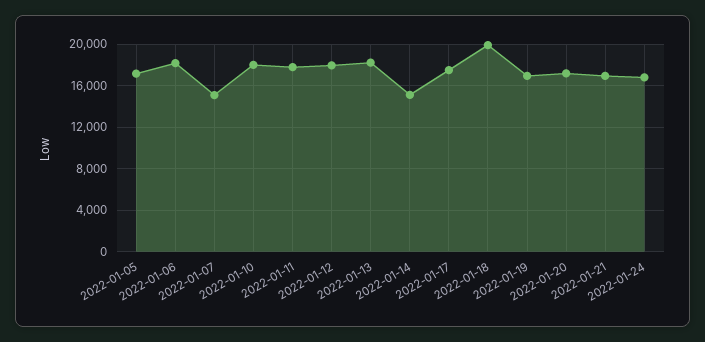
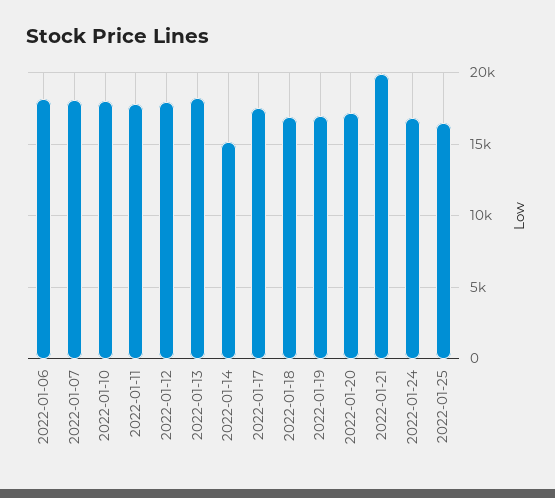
2022-01-05: 17000 -> none
2022-01-07: 15000 -> 18000
2022-01-18: 20000 -> 17000
2022-01-21: 17000 -> 20000
2022-01-25: none -> 16500

